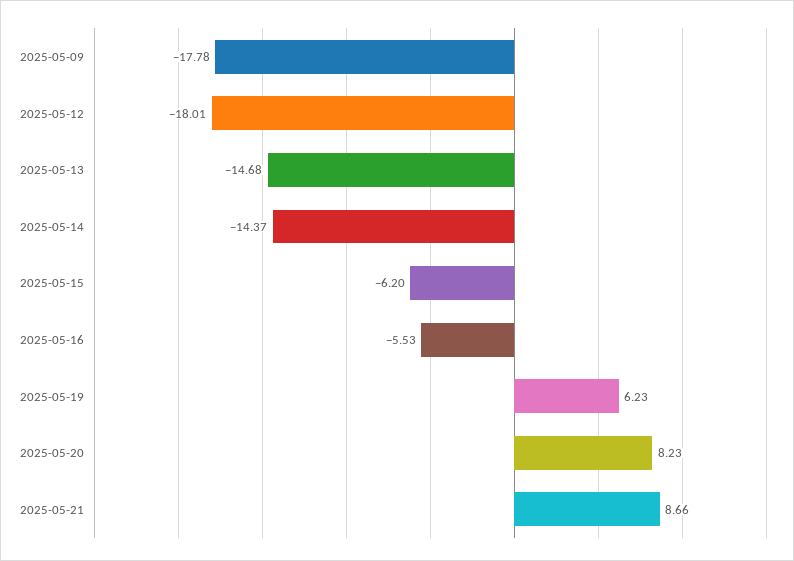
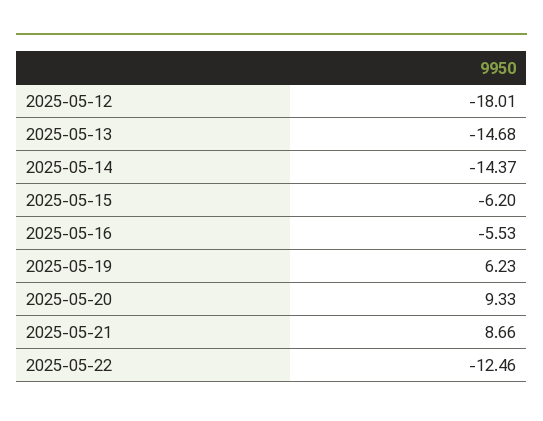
2025-05-09: -17.78 -> none
2025-05-20: 8.23 -> 9.33
2025-05-22: none -> -12.46

